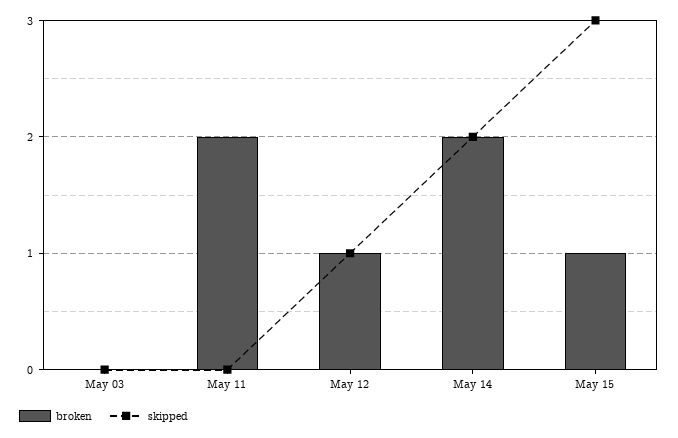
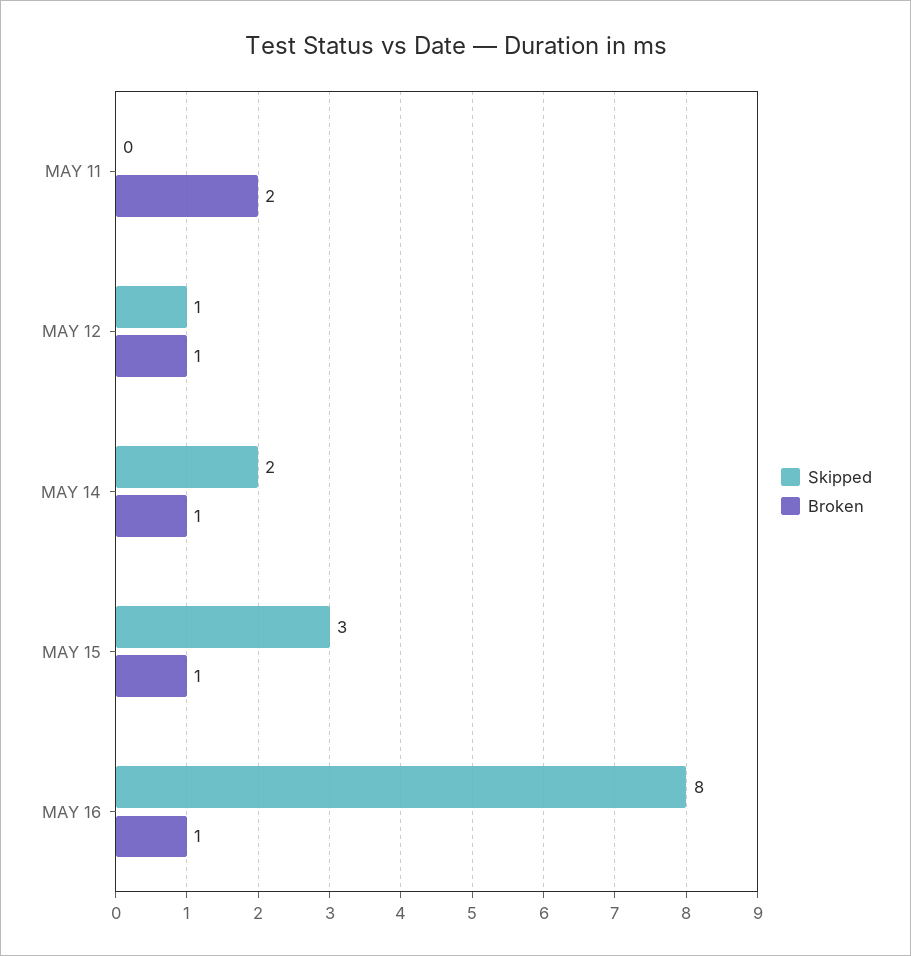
broken, May 03: 0 -> none
skipped, May 03: 0 -> none
broken, May 14: 2 -> 1
skipped, MAY 16: none -> 8
broken, MAY 16: none -> 1

